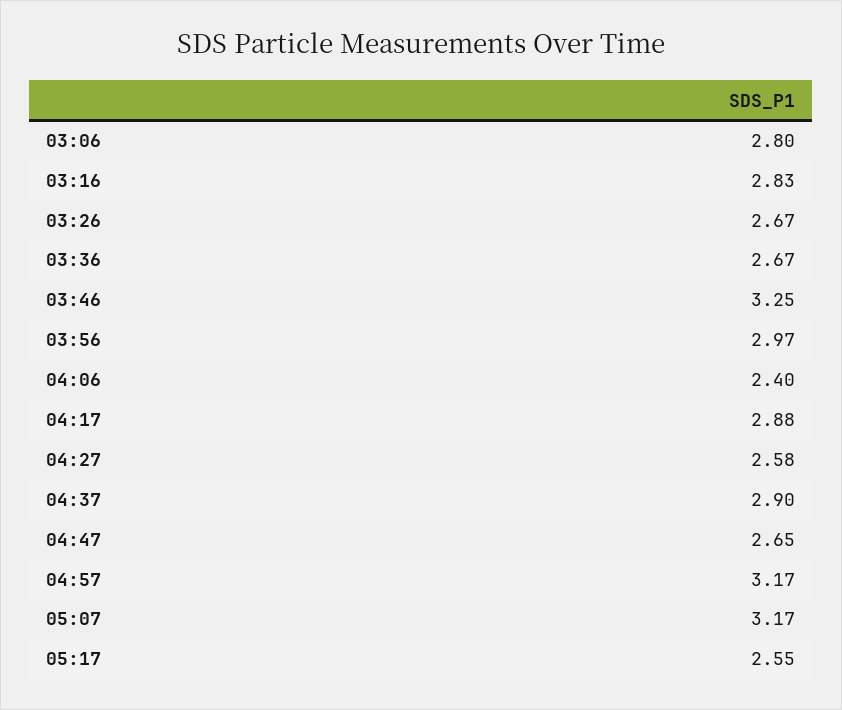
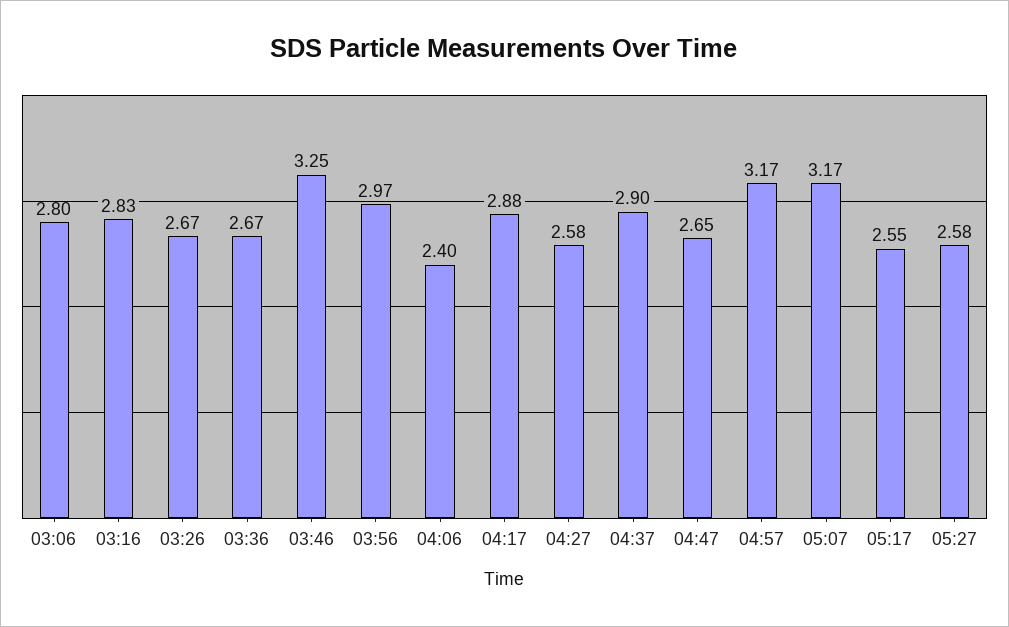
05:27: none -> 2.58

